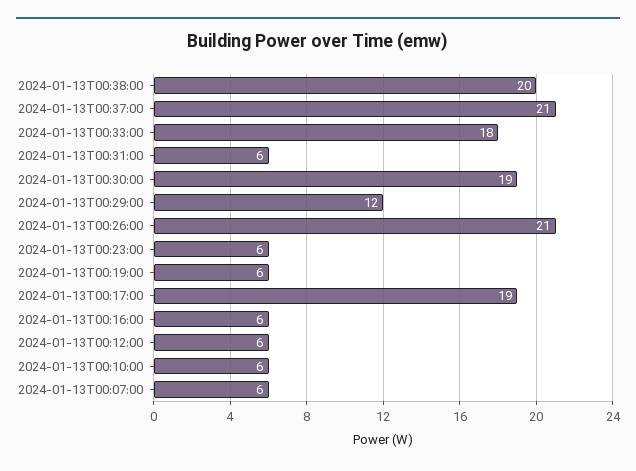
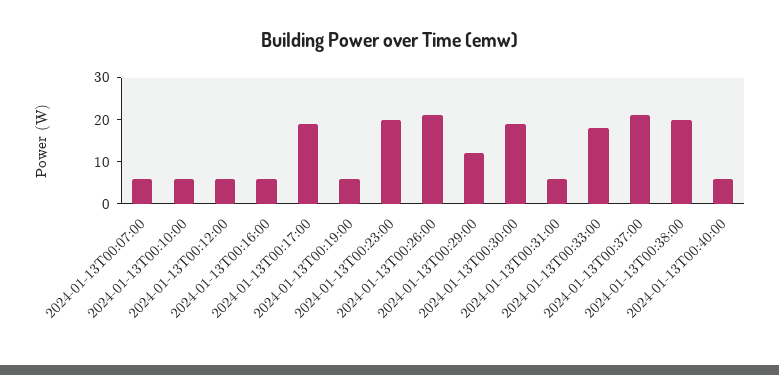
2024-01-13T00:23:00: 6 -> 20
2024-01-13T00:40:00: none -> 5

